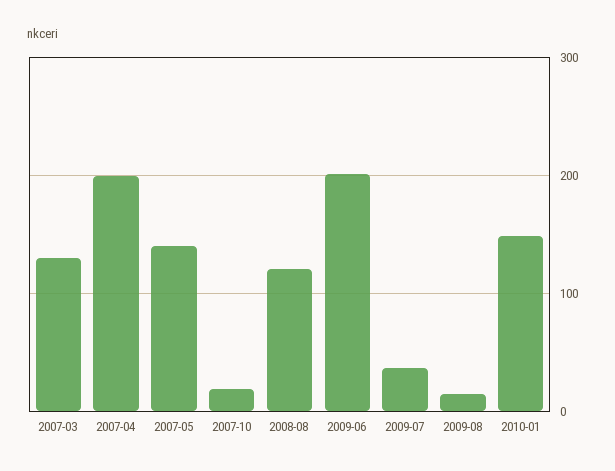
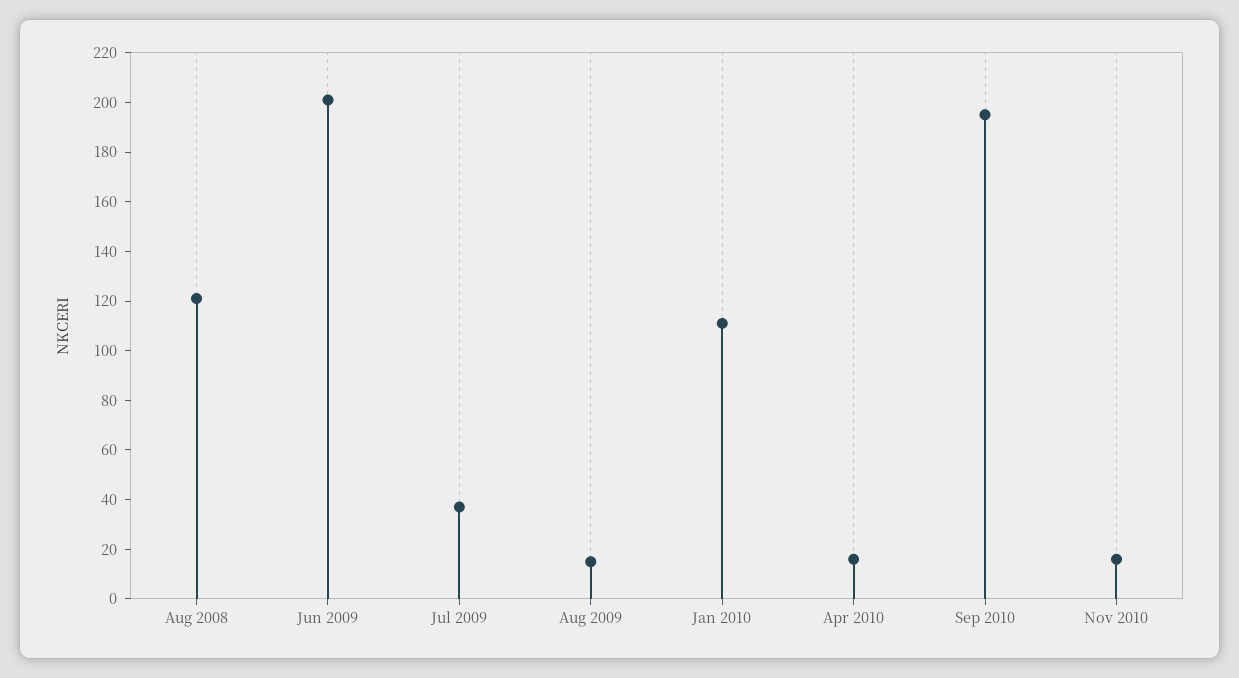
2007-03: 130 -> none
2007-04: 200 -> none
2007-05: 140 -> none
2007-10: 20 -> none
2010-01: 150 -> 110
Apr 2010: none -> 15
Sep 2010: none -> 195
Nov 2010: none -> 15

